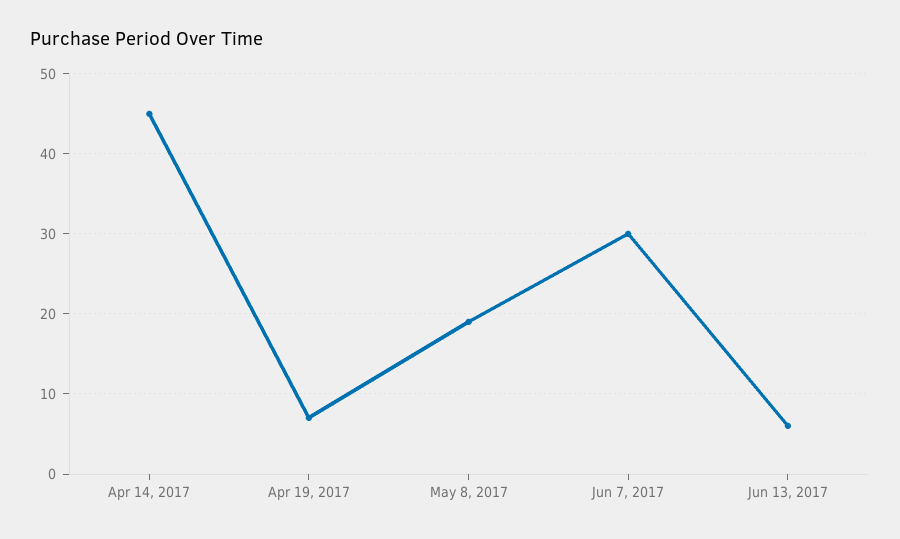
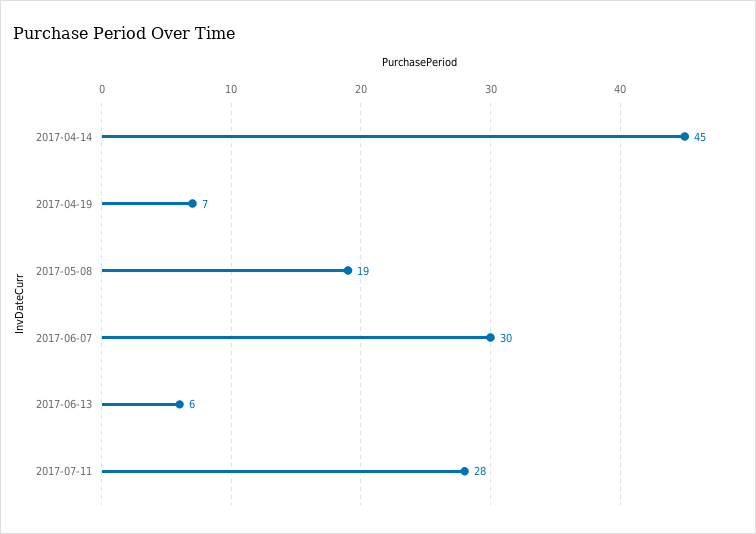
2017-07-11: none -> 28

